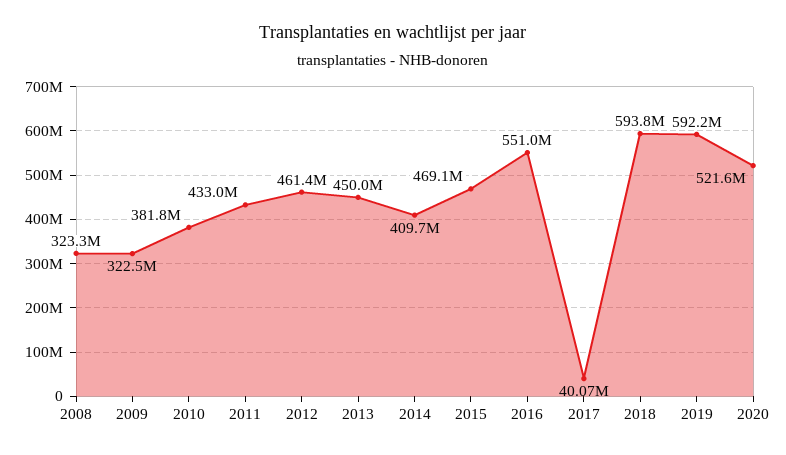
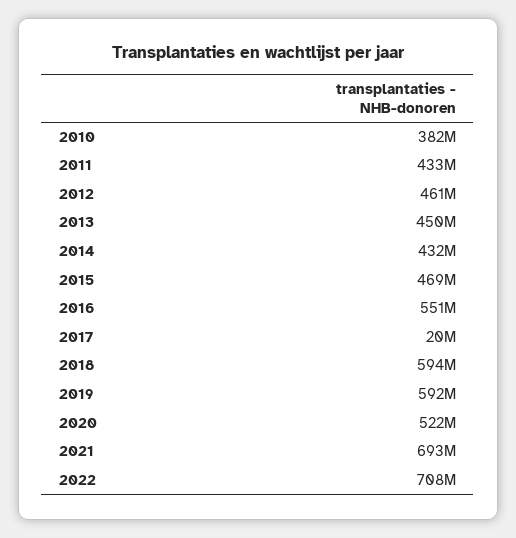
2008: 323300000 -> none
2009: 322500000 -> none
2014: 409700000 -> 432000000
2017: 40070000 -> 20000000
2021: none -> 693000000
2022: none -> 708000000

